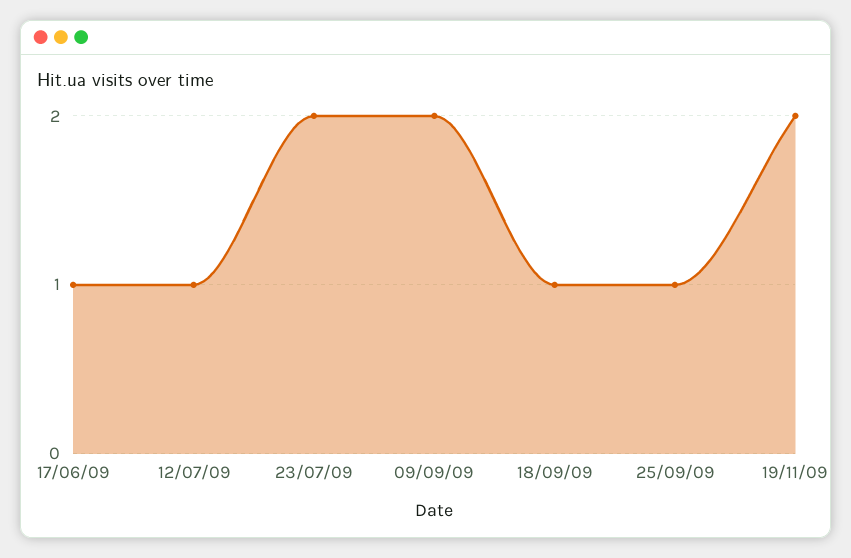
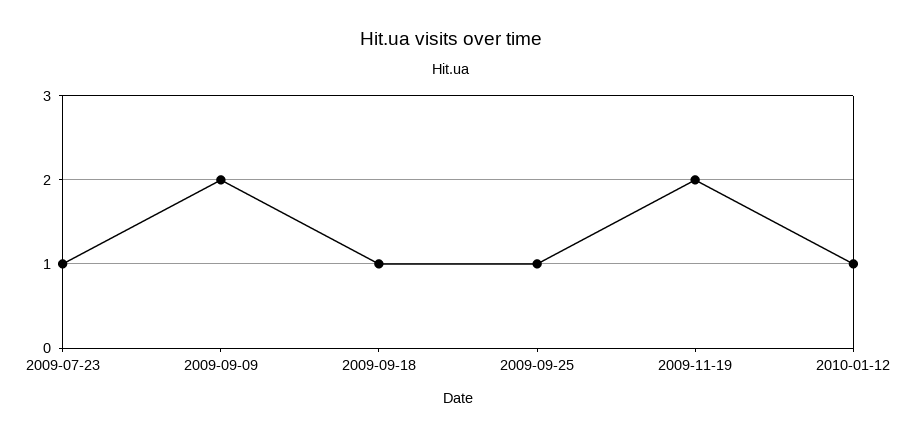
17/06/09: 1 -> none
12/07/09: 1 -> none
23/07/09: 2 -> 1
2010-01-12: none -> 1

